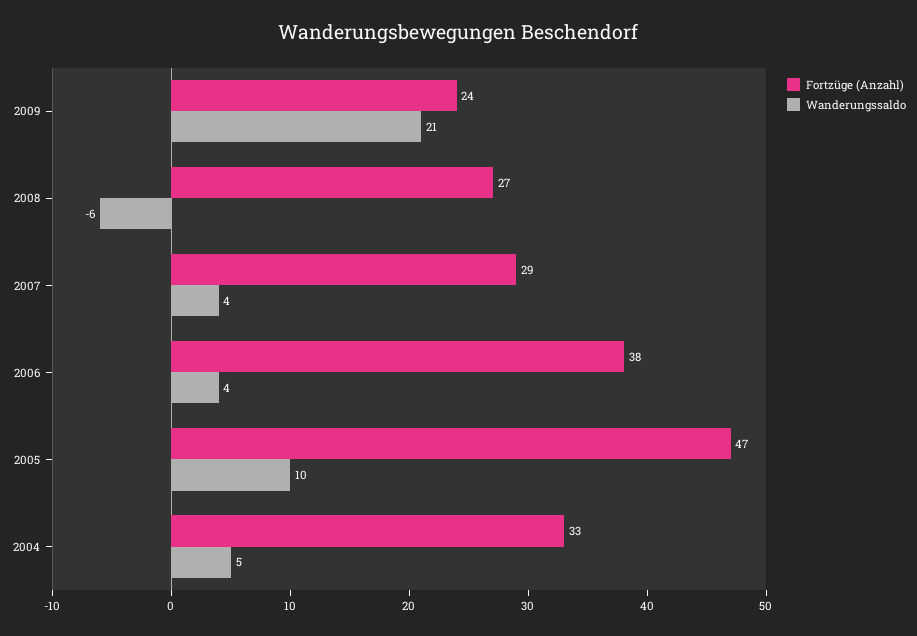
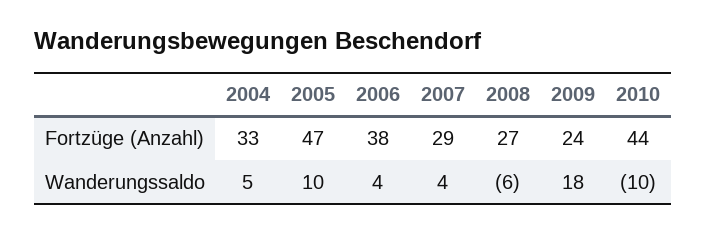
Wanderungssaldo, 2009: 21 -> 18
Fortzüge (Anzahl), 2010: none -> 44
Wanderungssaldo, 2010: none -> -10

